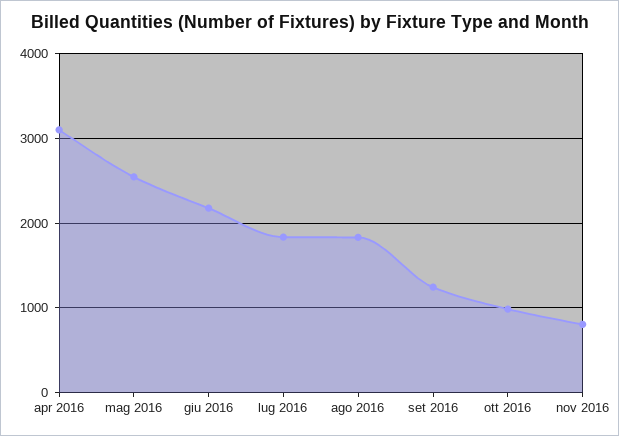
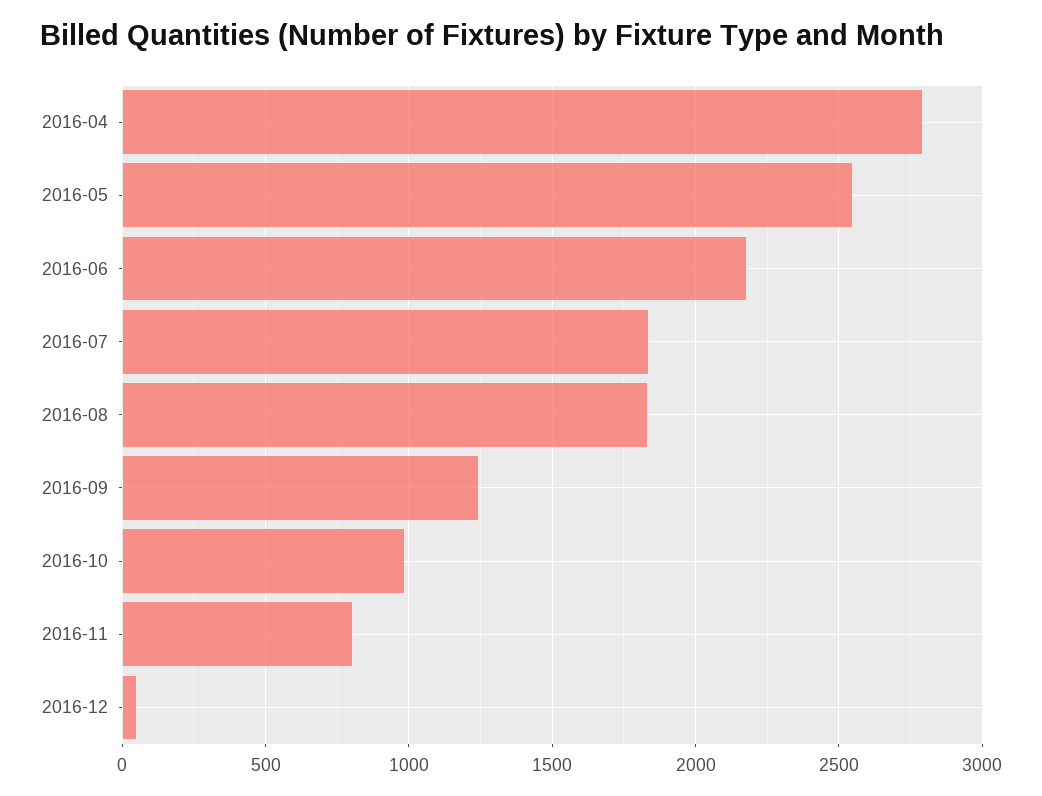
apr 2016: 3100 -> 2800
2016-12: none -> 50

